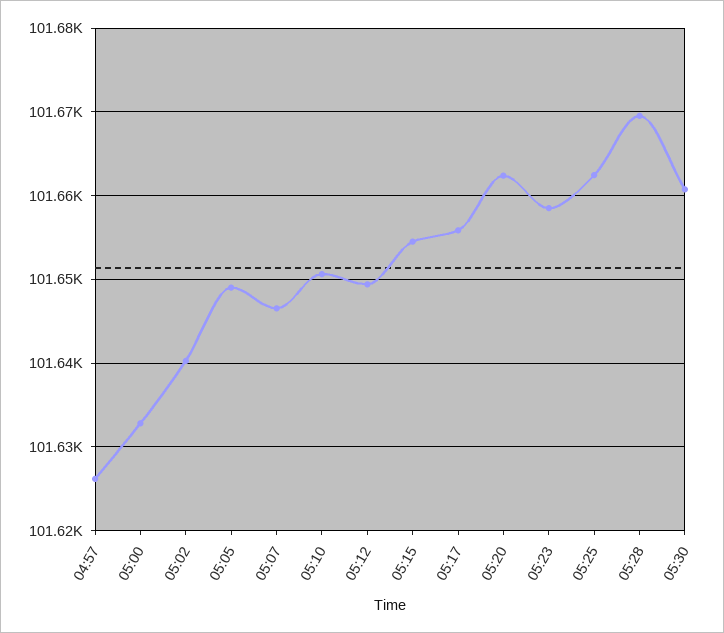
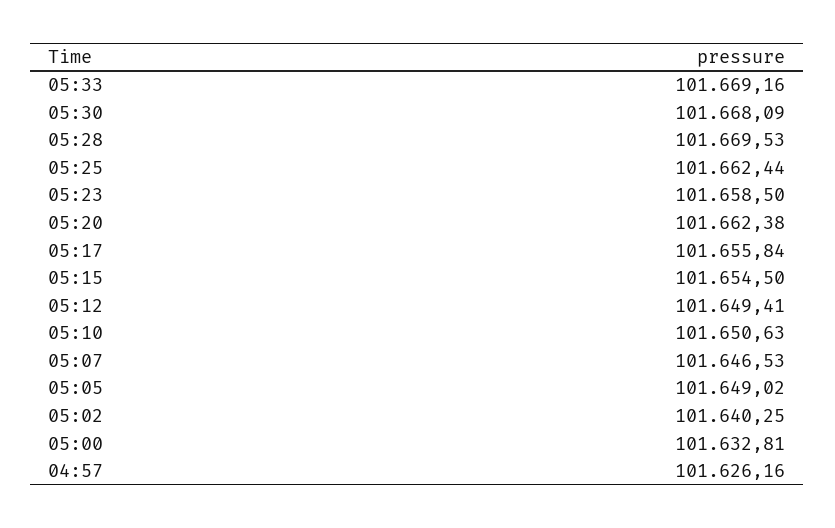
05:30: 101661 -> 101668.09
05:33: none -> 101669.16

